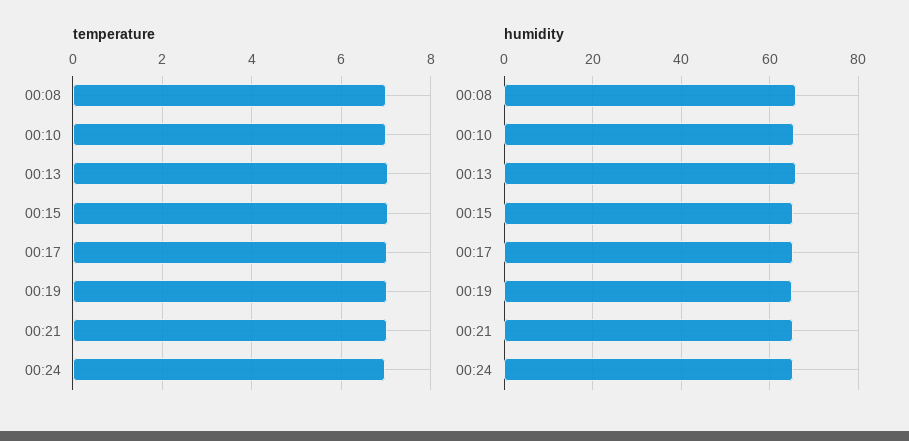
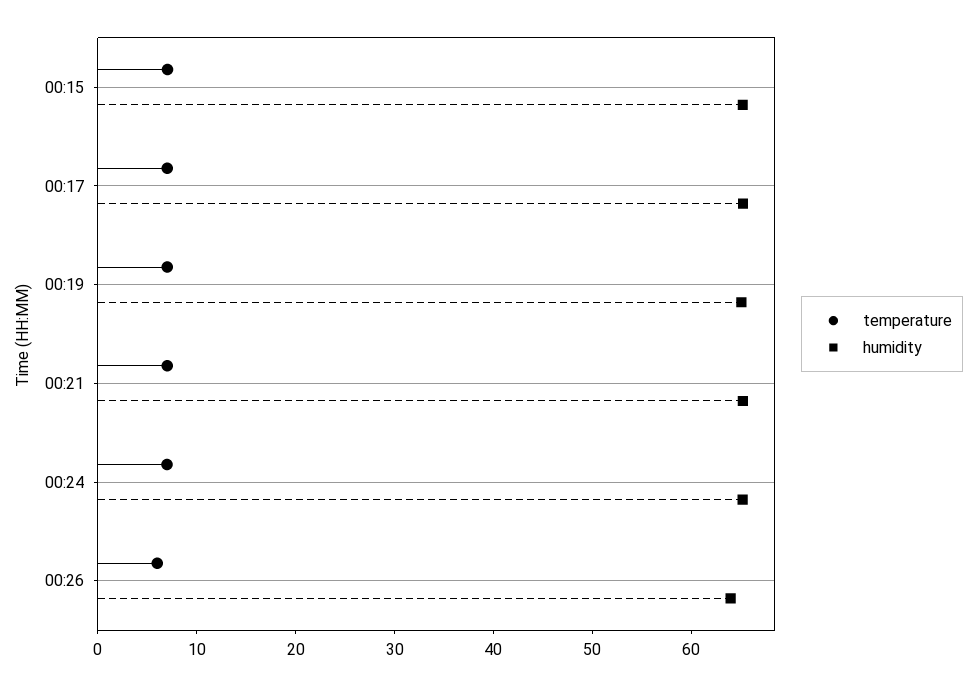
temperature, 00:08: 7 -> none
temperature, 00:10: 7 -> none
temperature, 00:13: 7 -> none
humidity, 00:08: 66 -> none
humidity, 00:10: 66 -> none
humidity, 00:13: 66 -> none
temperature, 00:26: none -> 6
humidity, 00:26: none -> 64

